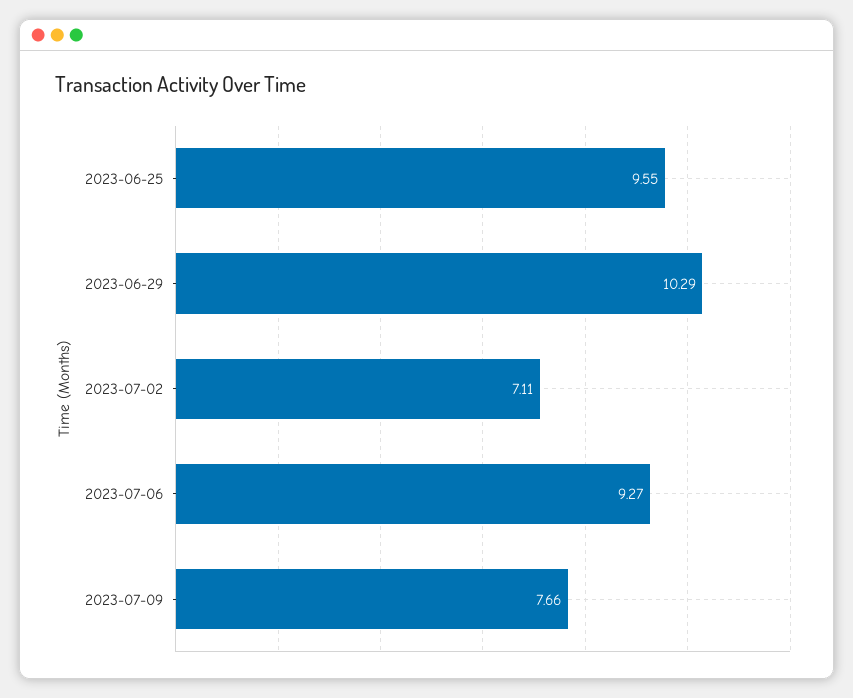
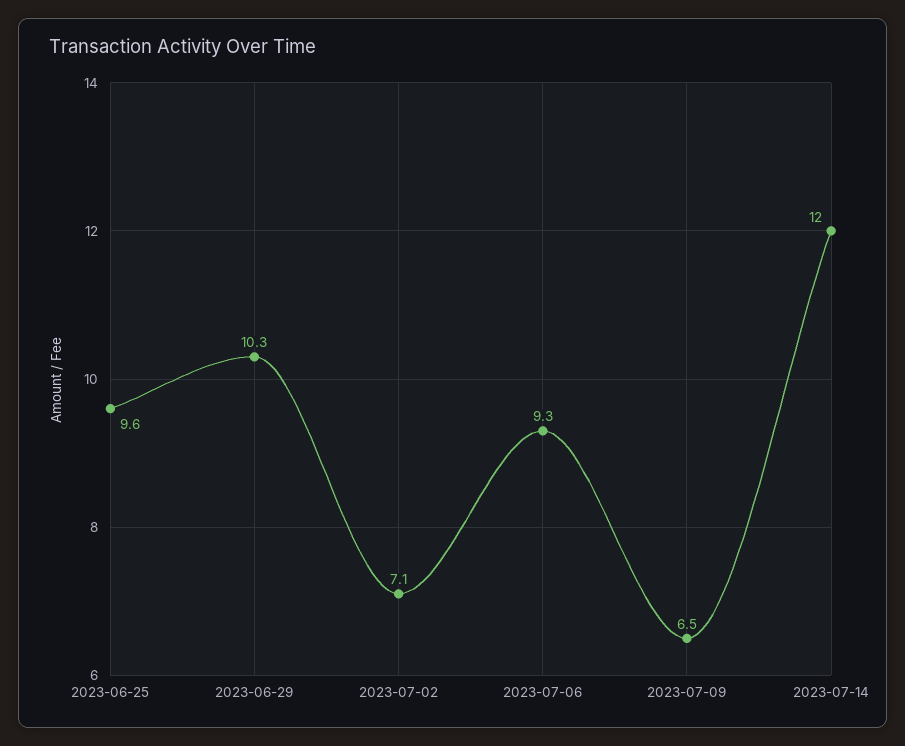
2023-07-09: 7.66 -> 6.5
2023-07-14: none -> 12

